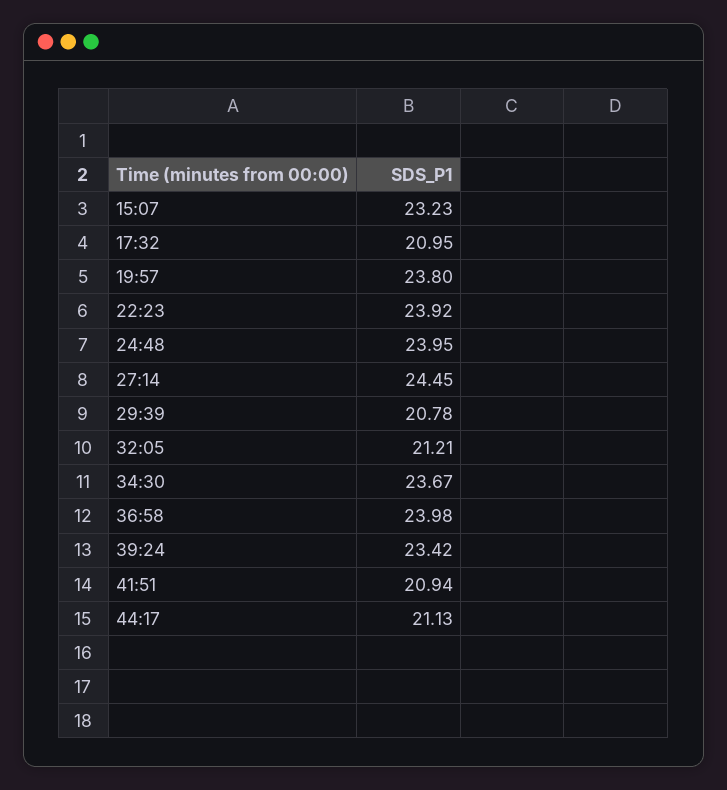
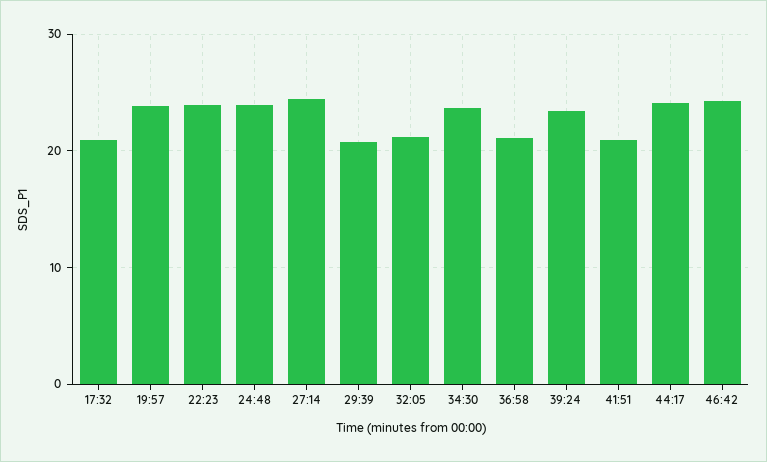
15:07: 23.23 -> none
36:58: 23.98 -> 21
44:17: 21.13 -> 24
46:42: none -> 24

